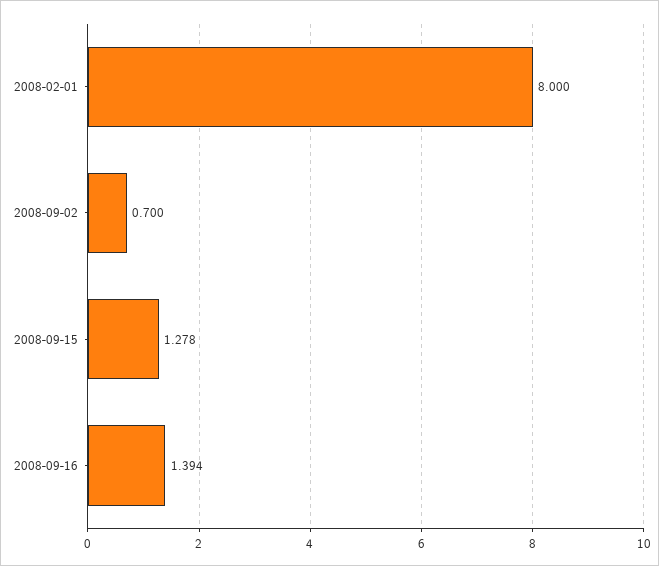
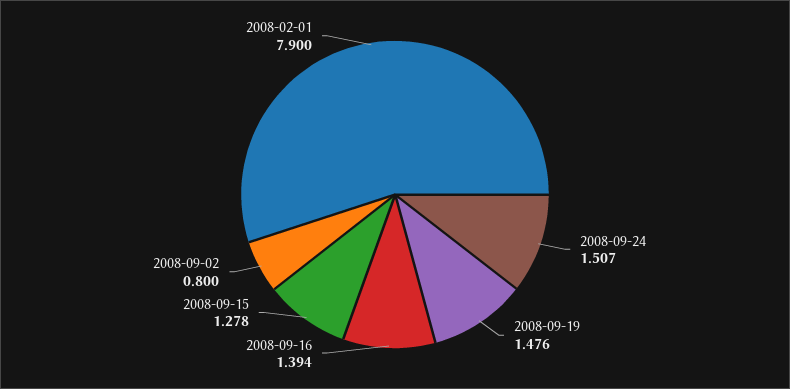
2008-02-01: 8 -> 7.9
2008-09-02: 0.7 -> 0.8
2008-09-24: none -> 1.507
2008-09-19: none -> 1.476

